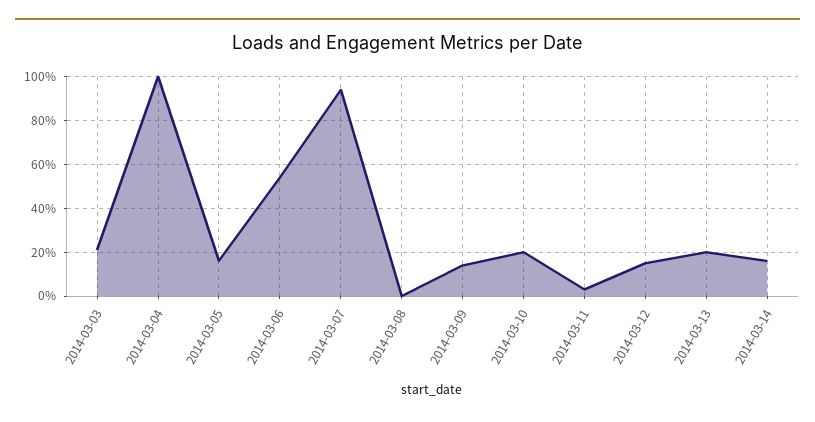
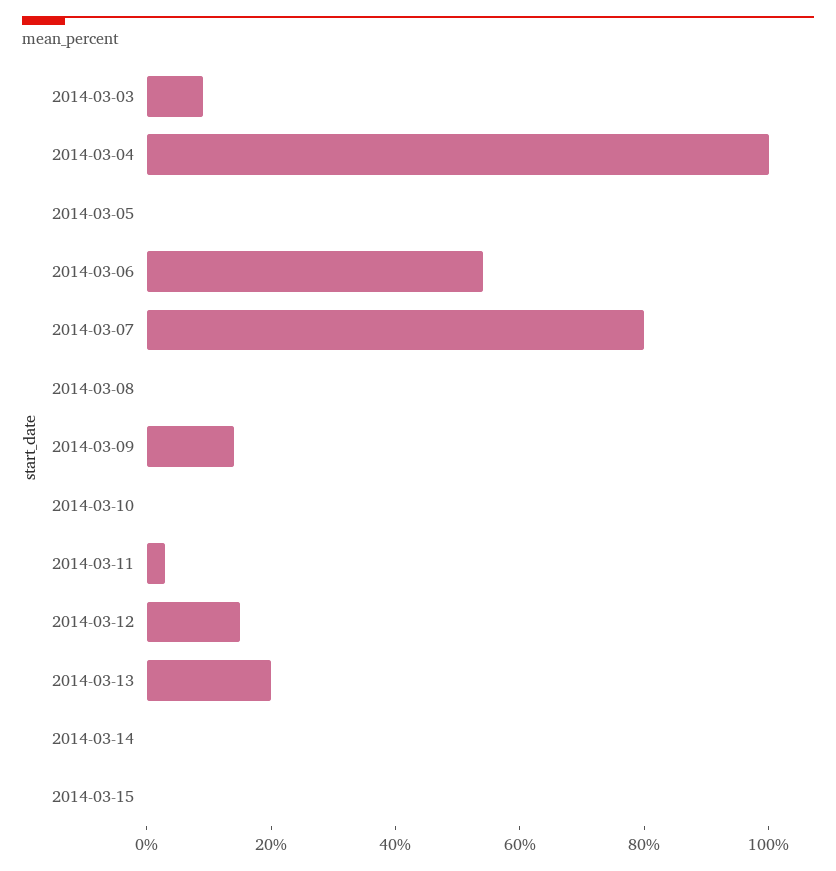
2014-03-03: 20 -> 10
2014-03-05: 15 -> 0
2014-03-07: 95 -> 80
2014-03-10: 20 -> 0
2014-03-14: 15 -> 0
2014-03-15: none -> 0

